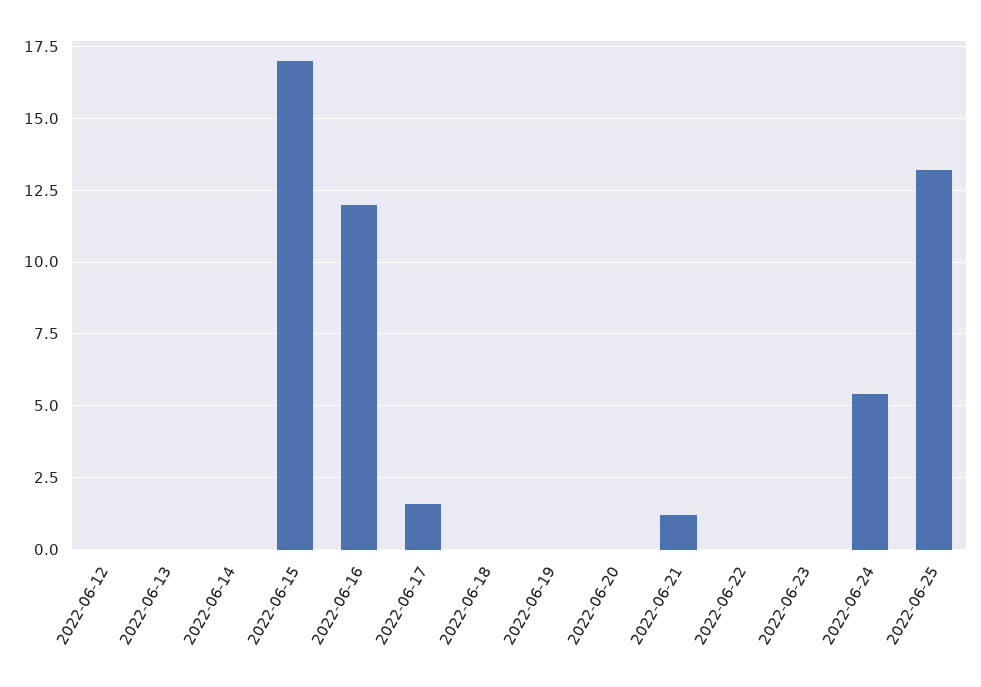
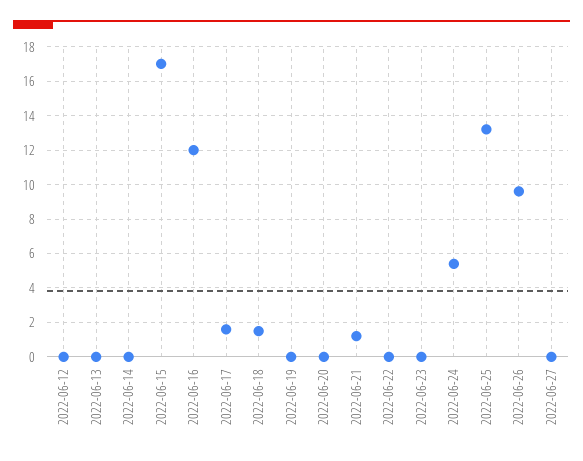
2022-06-18: 0 -> 1.5
2022-06-26: none -> 9.5
2022-06-27: none -> 0

